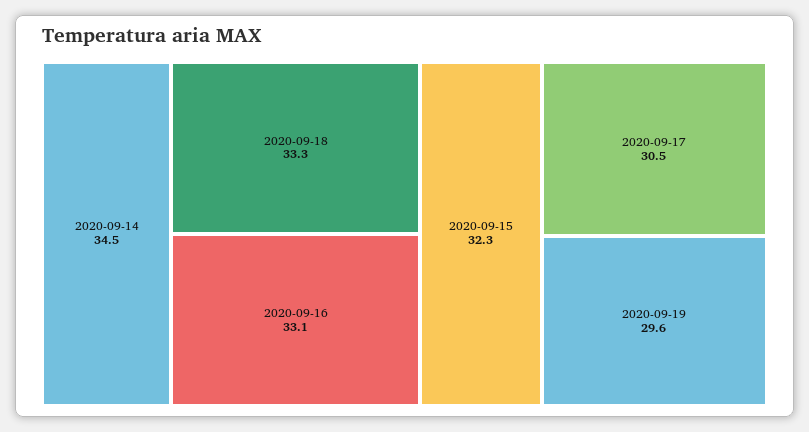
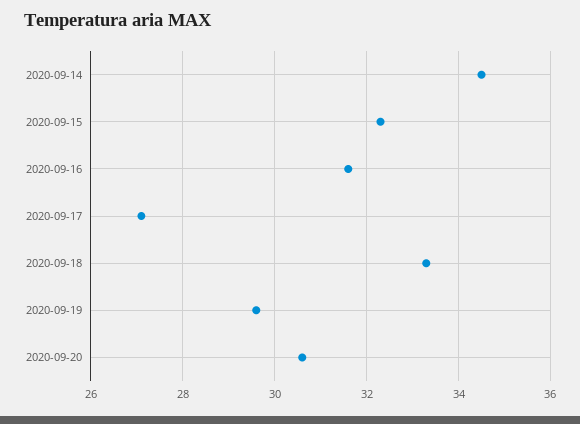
2020-09-16: 33.1 -> 31.5
2020-09-17: 30.5 -> 27
2020-09-20: none -> 30.5

